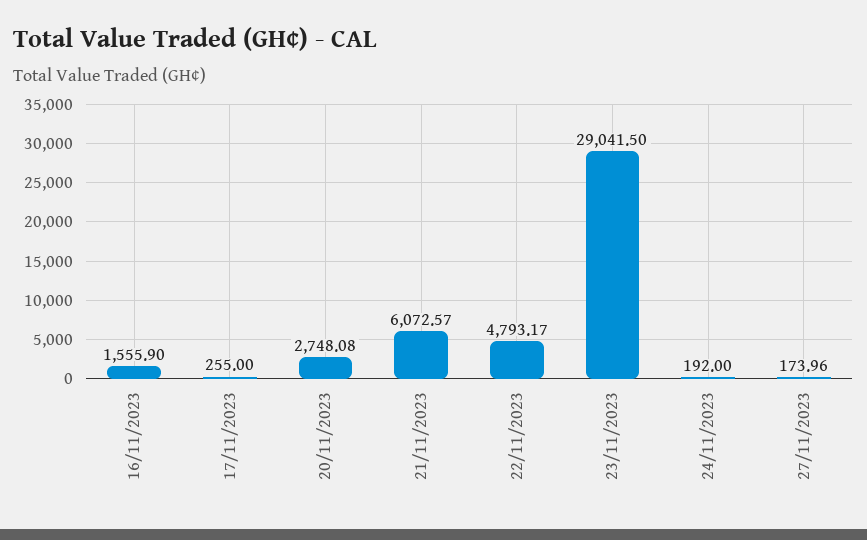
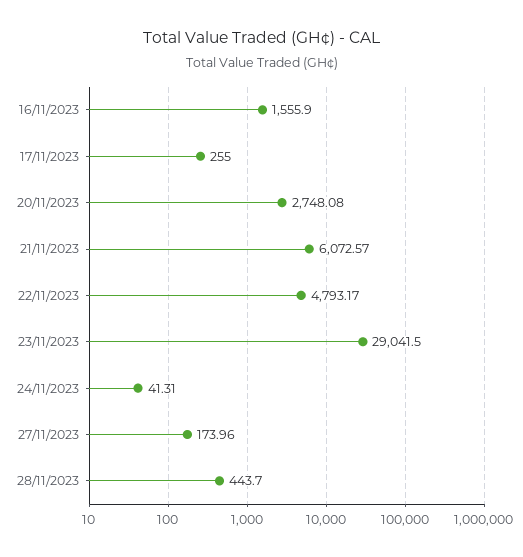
24/11/2023: 192 -> 41.31
28/11/2023: none -> 443.7

